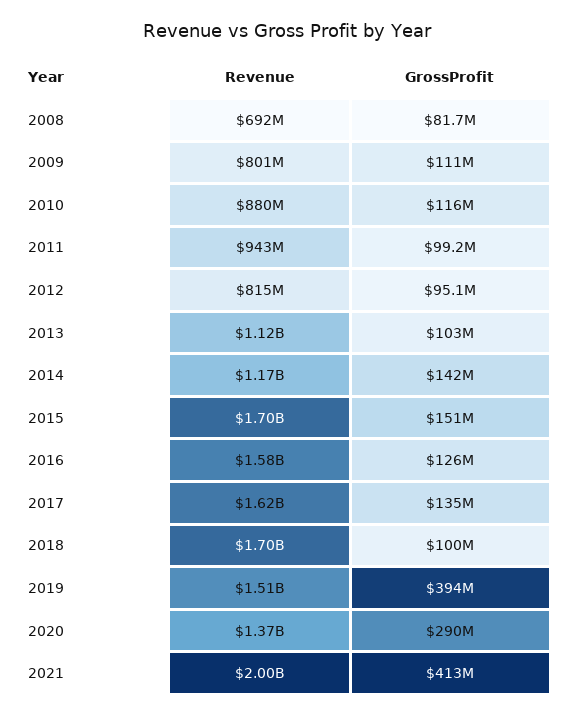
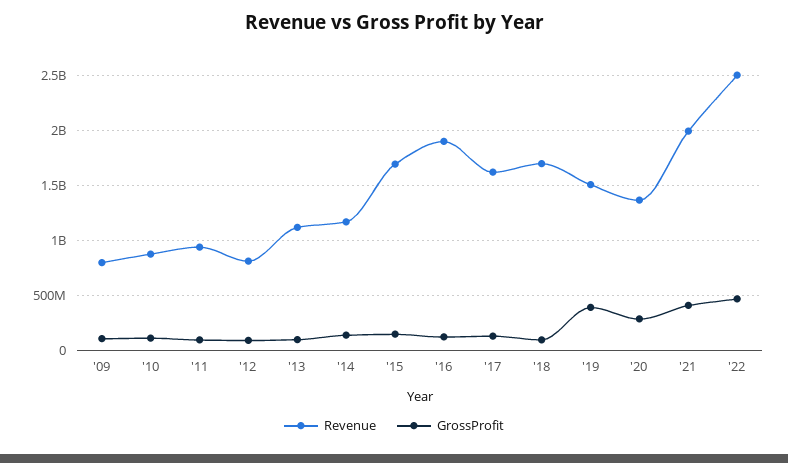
Revenue, 2008: 692000000 -> none
GrossProfit, 2008: 81700000 -> none
Revenue, 2016: 1580000000 -> 1900000000
Revenue, '22: none -> 2500000000
GrossProfit, '22: none -> 500000000

